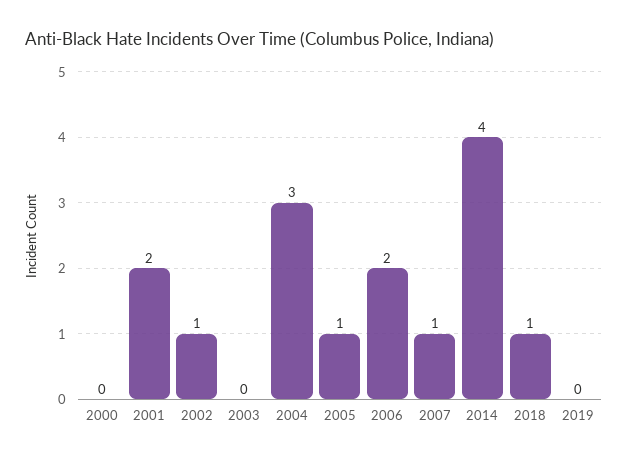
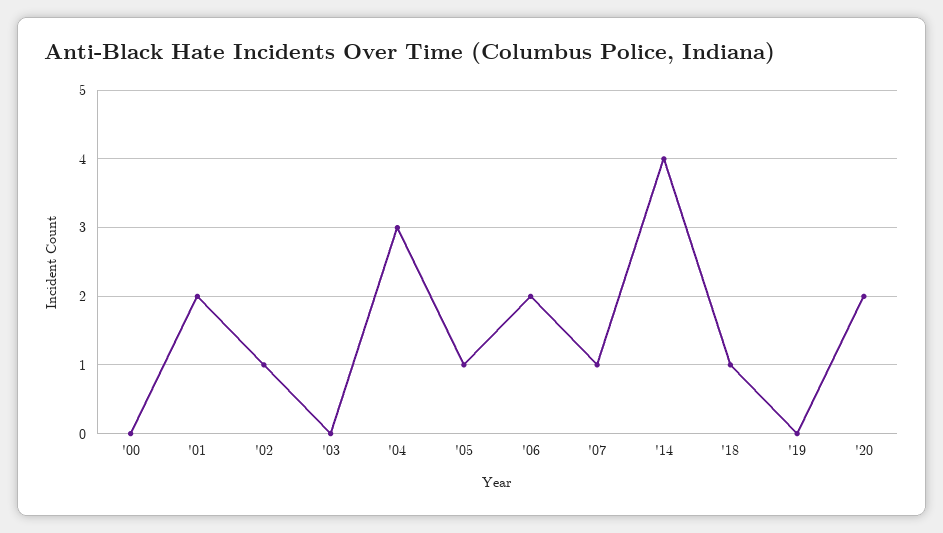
'20: none -> 2

